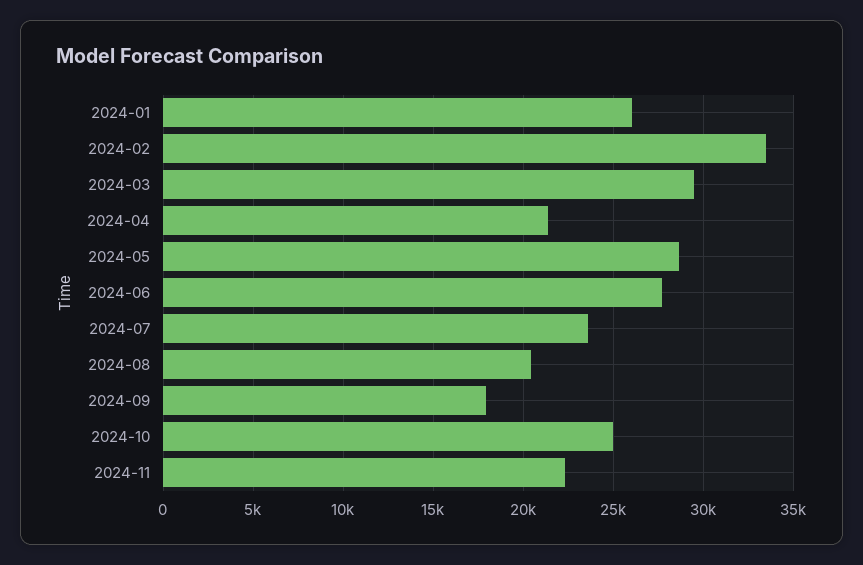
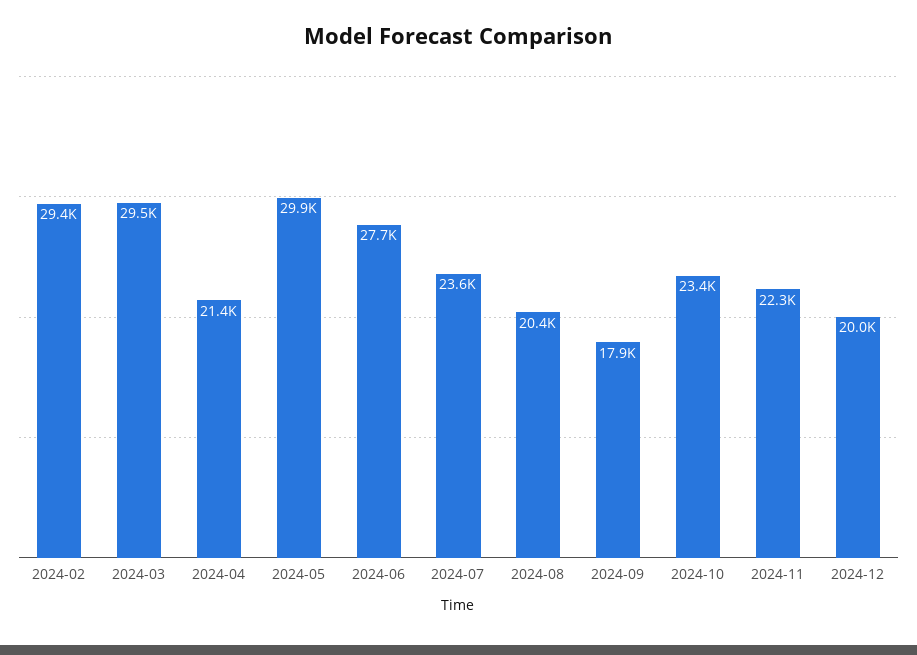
2024-01: 26000 -> none
2024-02: 33500 -> 29400
2024-05: 28500 -> 29900
2024-10: 25000 -> 23400
2024-12: none -> 20000

